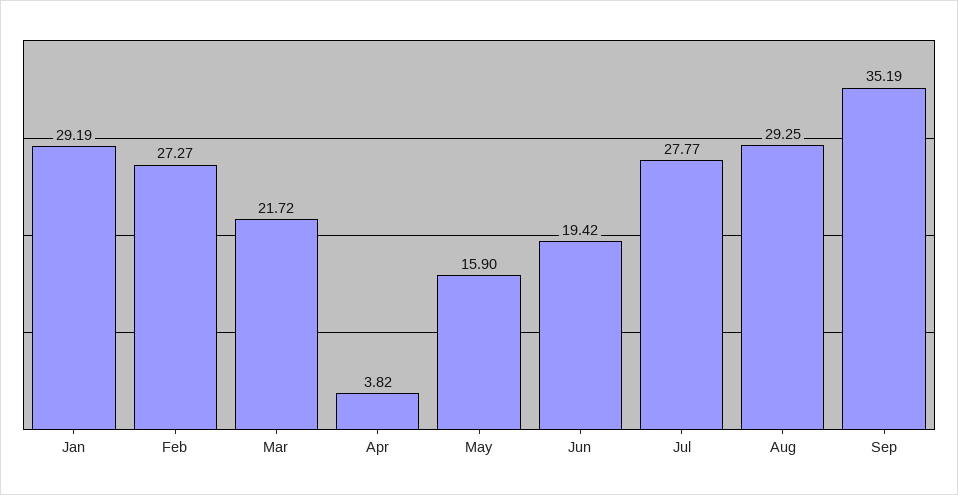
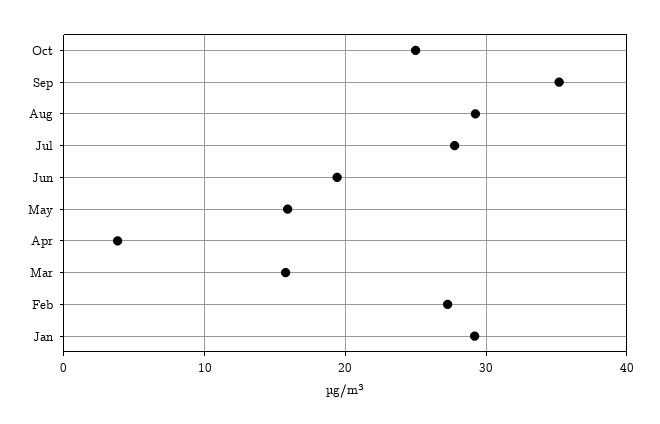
Mar: 21.72 -> 16
Oct: none -> 25

